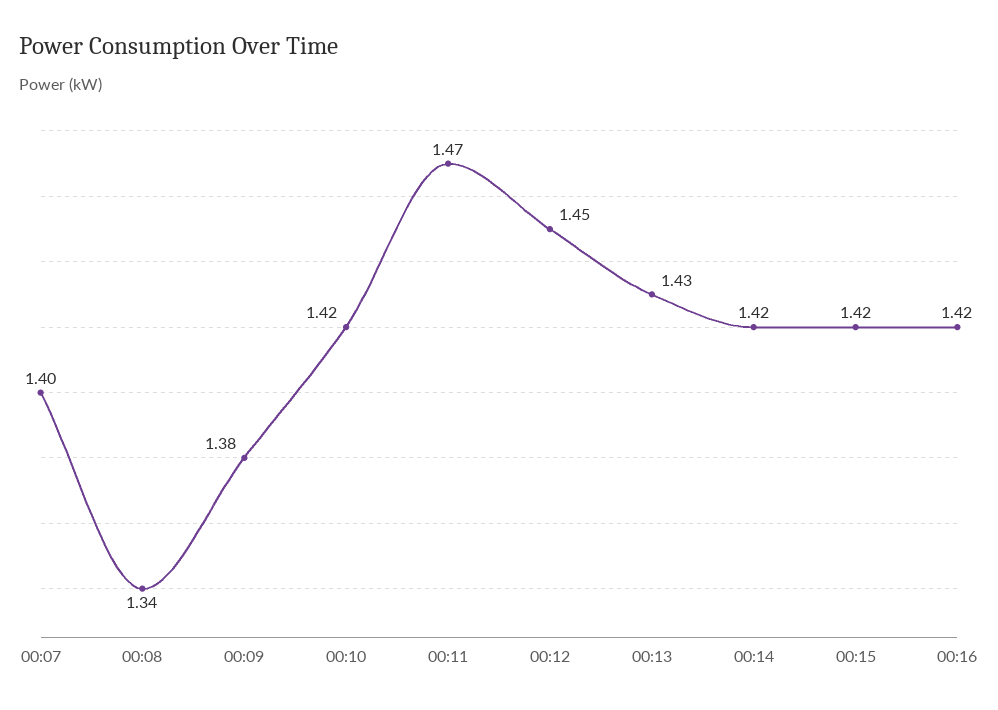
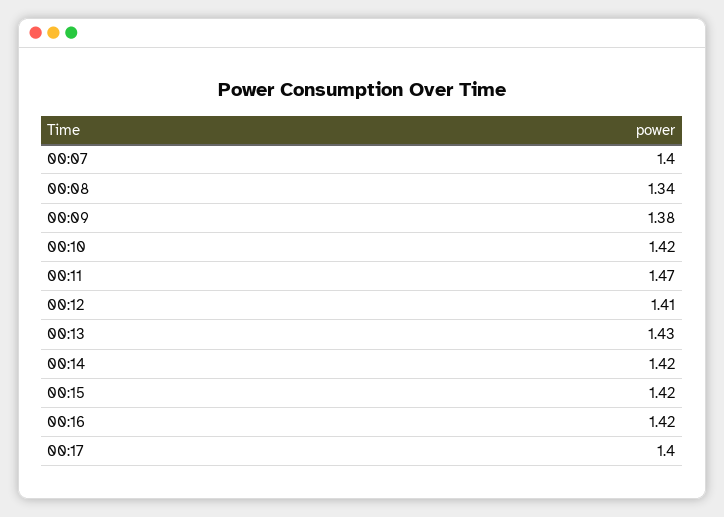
00:12: 1.45 -> 1.41
00:17: none -> 1.4

